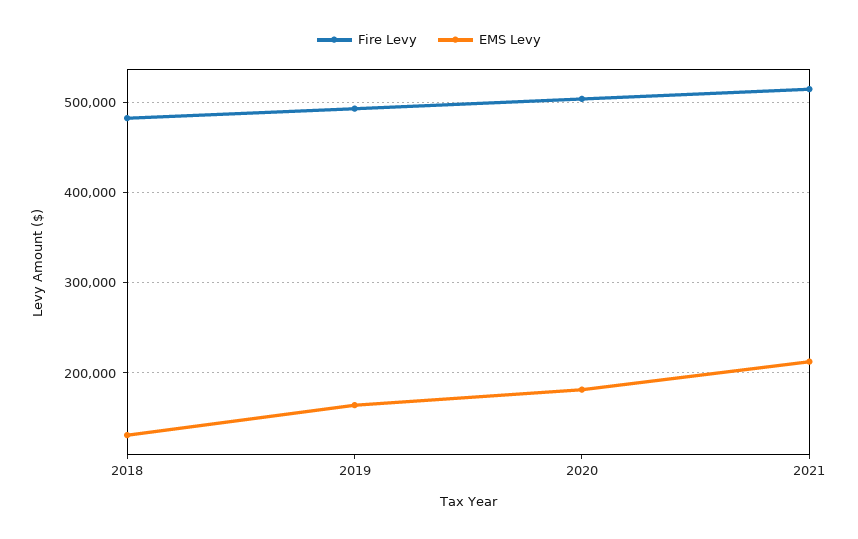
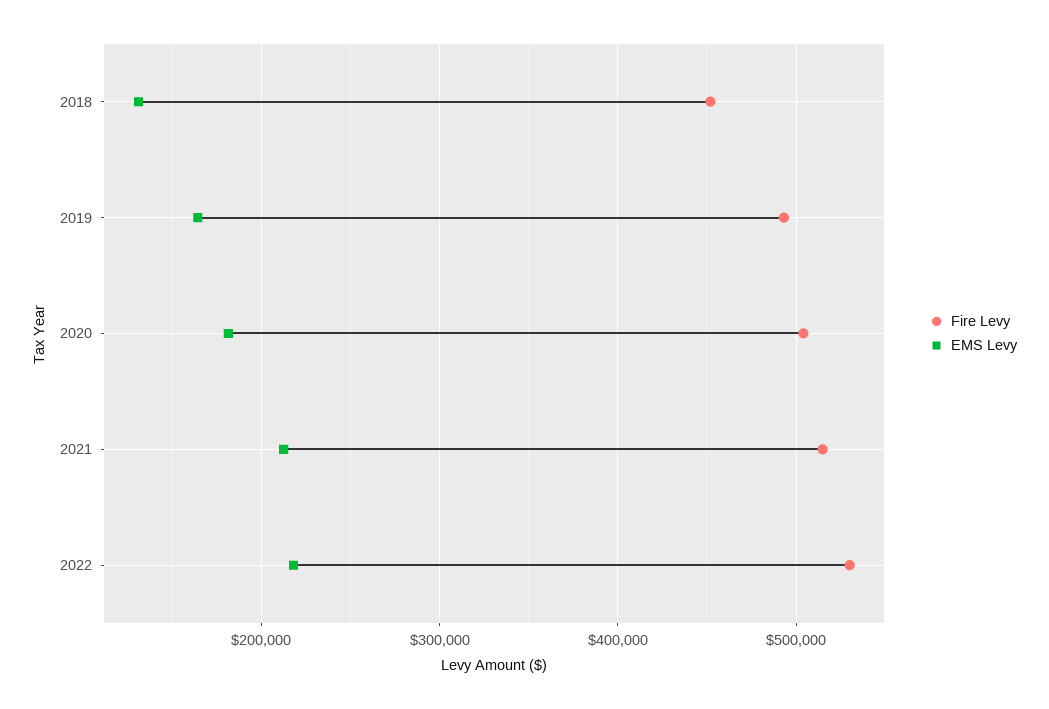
Fire Levy, 2018: 480000 -> 450000
Fire Levy, 2022: none -> 530000
EMS Levy, 2022: none -> 220000

